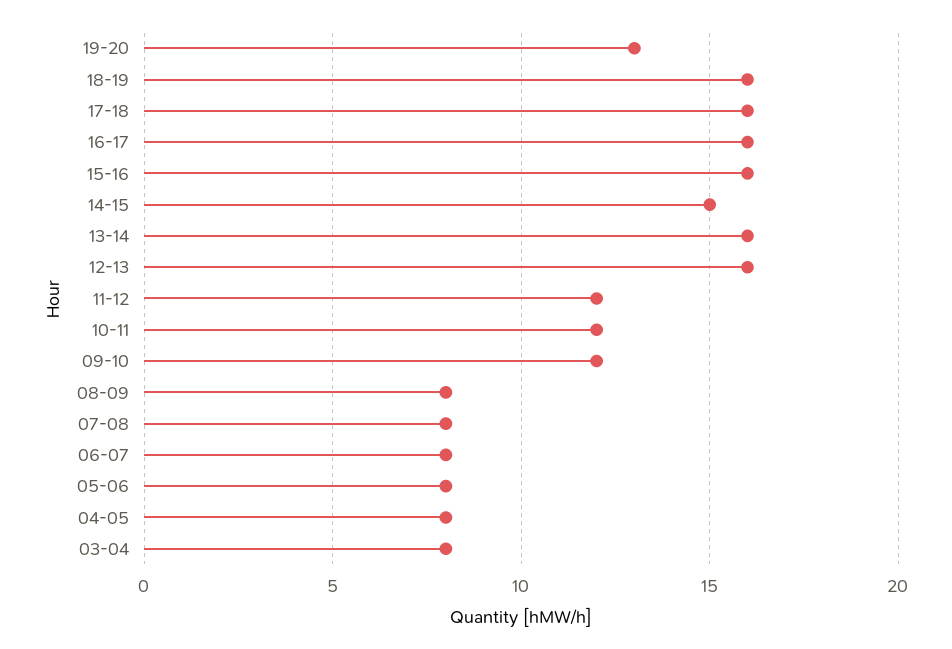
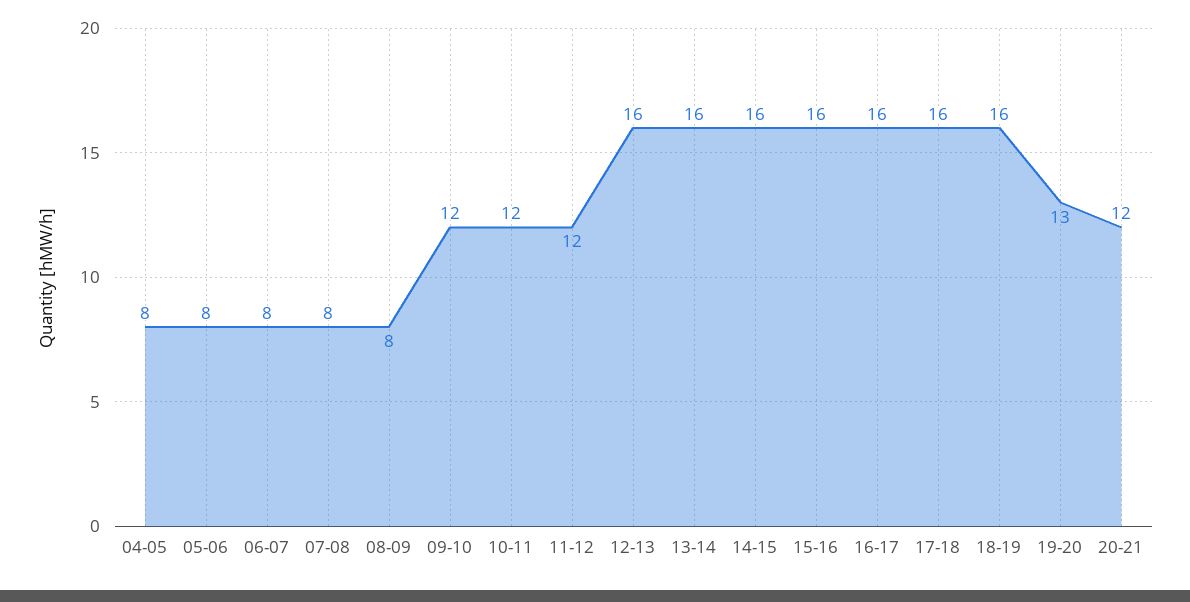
14-15: 15 -> 16
03-04: 8 -> none
20-21: none -> 12

